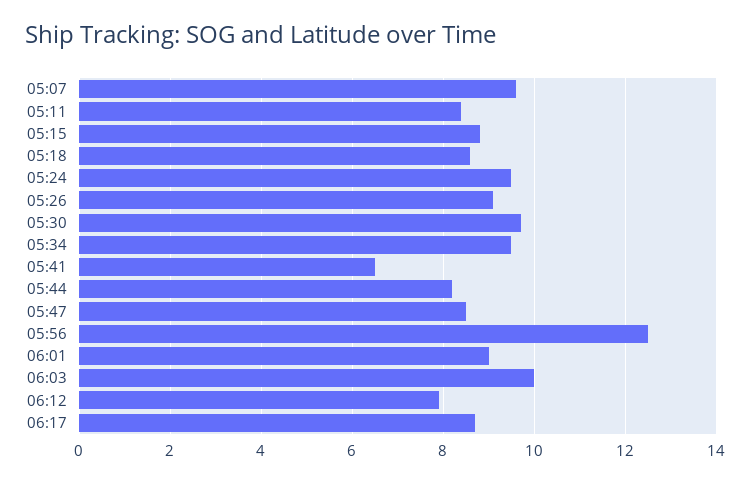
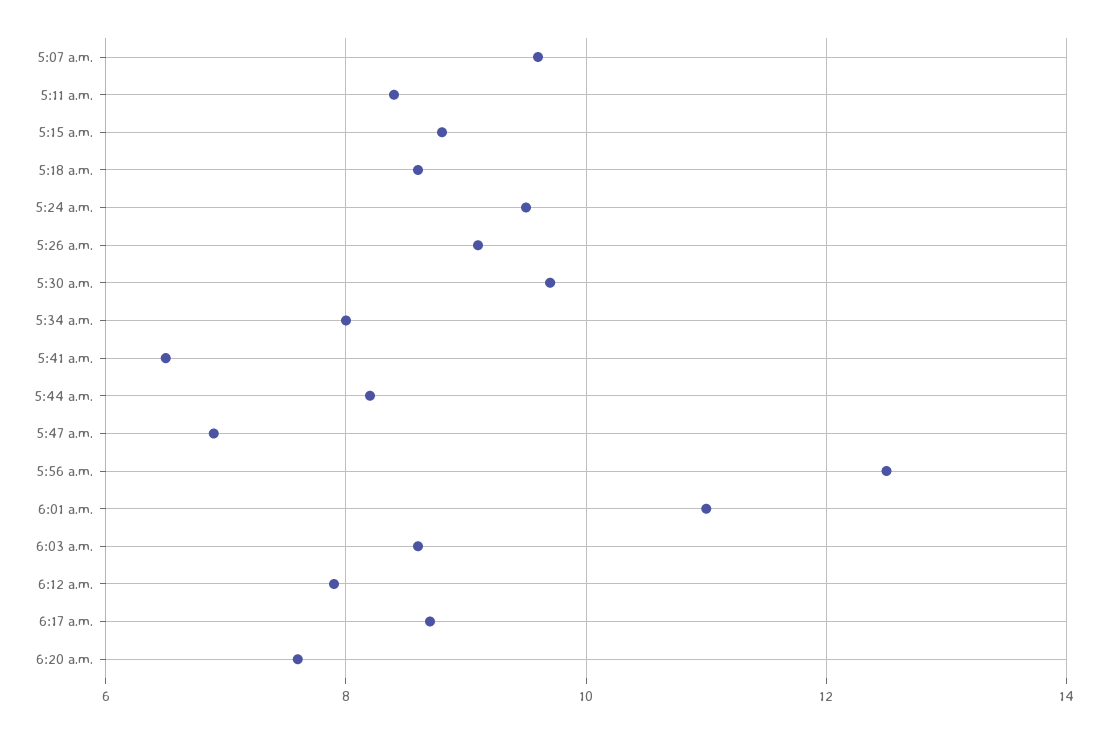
05:34: 9.5 -> 8
05:47: 8.5 -> 7
06:01: 9 -> 11
06:03: 10 -> 8.5
6:20 a.m.: none -> 7.5

